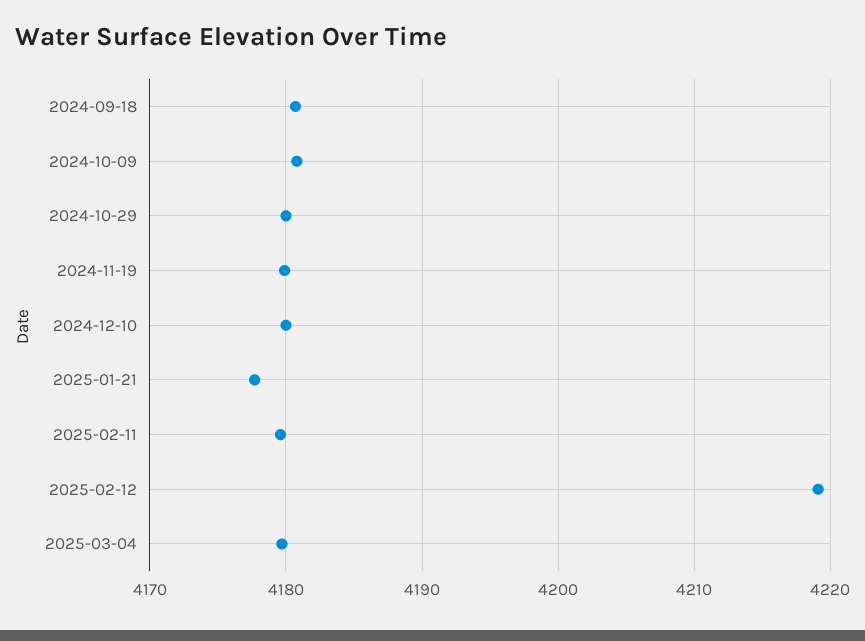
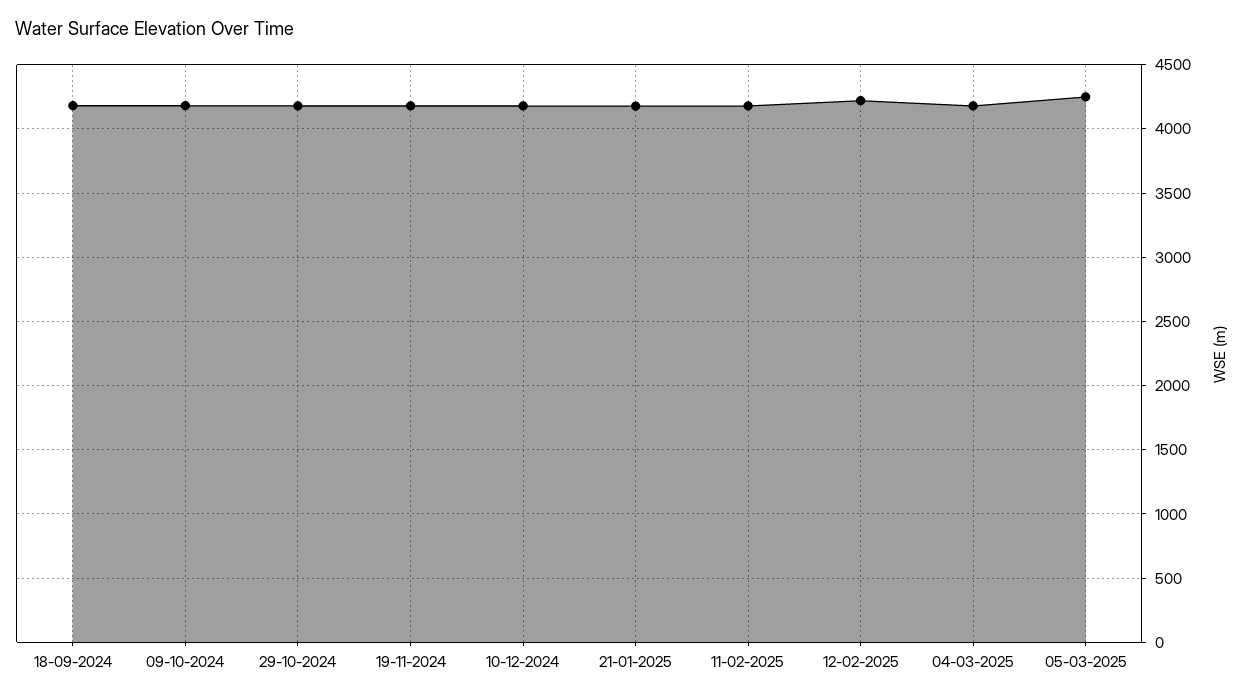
05-03-2025: none -> 4250

